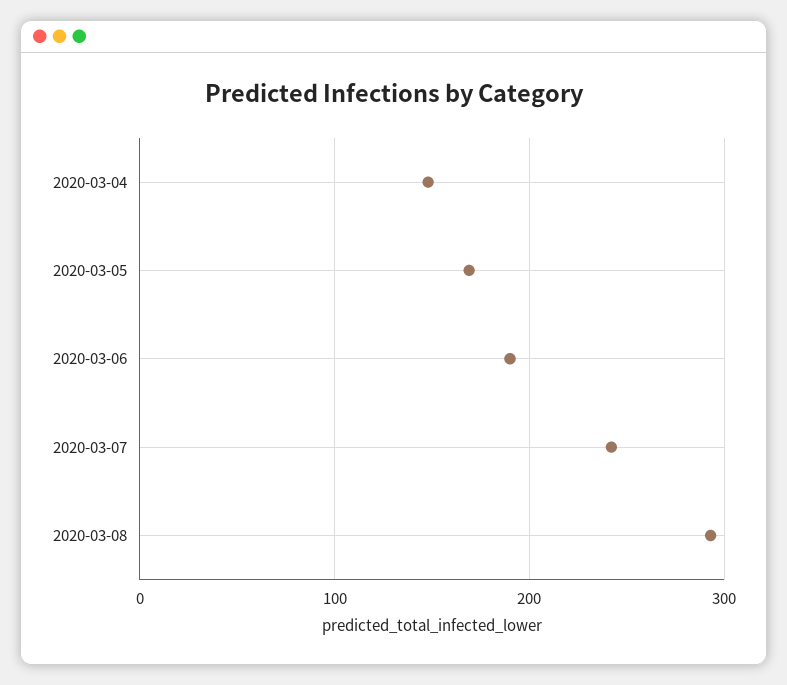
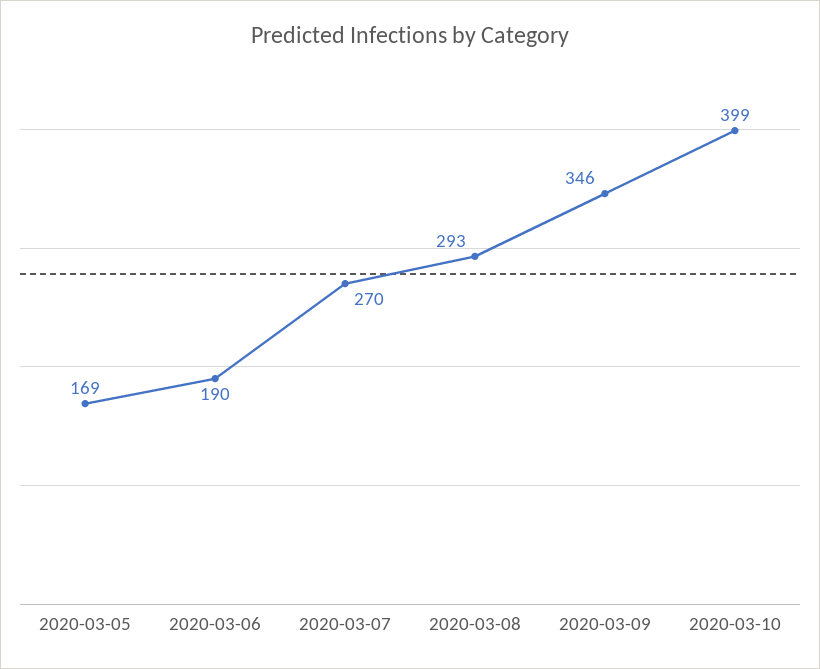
2020-03-04: 150 -> none
2020-03-07: 240 -> 270
2020-03-09: none -> 346
2020-03-10: none -> 399

